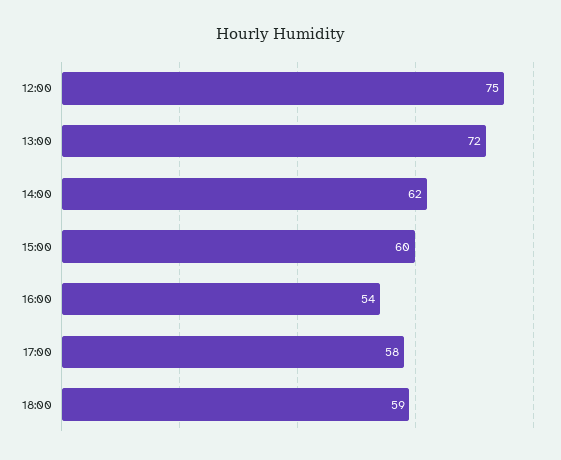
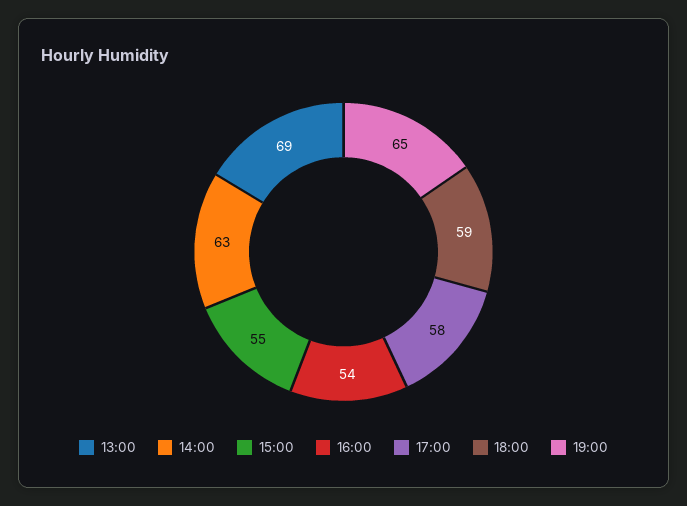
12:00: 75 -> none
13:00: 72 -> 69
14:00: 62 -> 63
15:00: 60 -> 55
19:00: none -> 65

